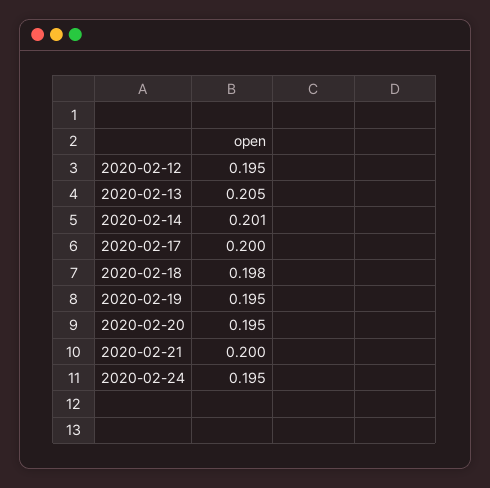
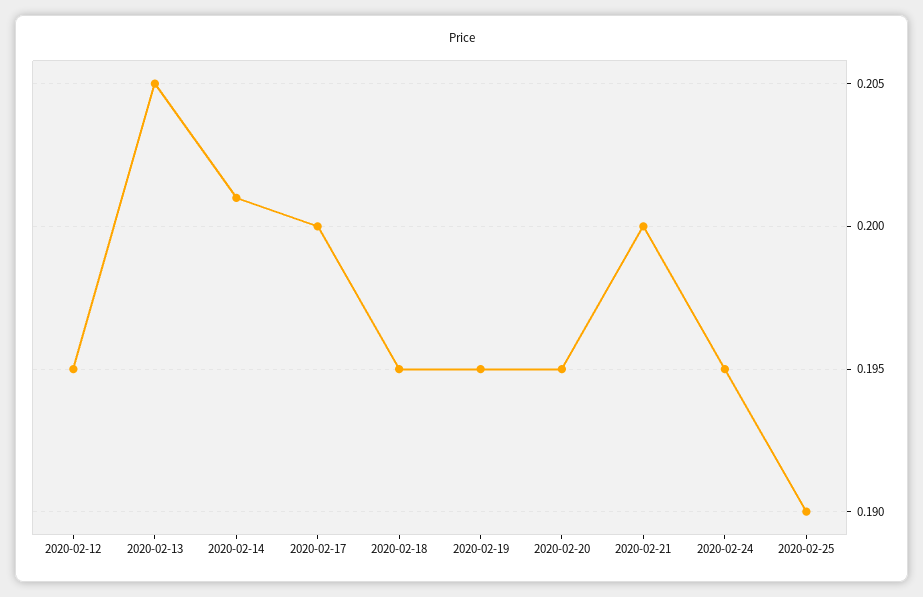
2020-02-18: 0.198 -> 0.195
2020-02-25: none -> 0.19

